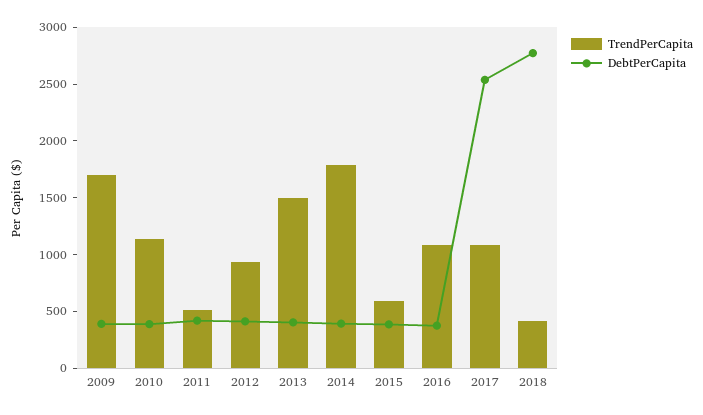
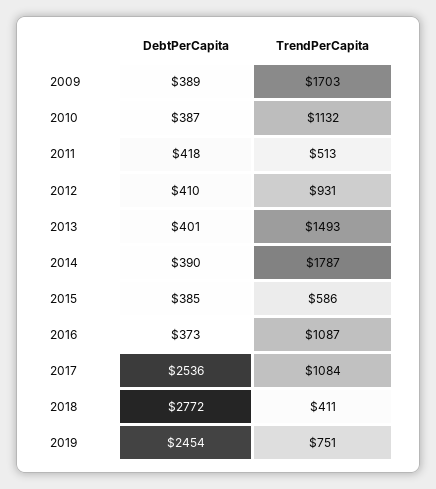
DebtPerCapita, 2019: none -> 2454
TrendPerCapita, 2019: none -> 751

